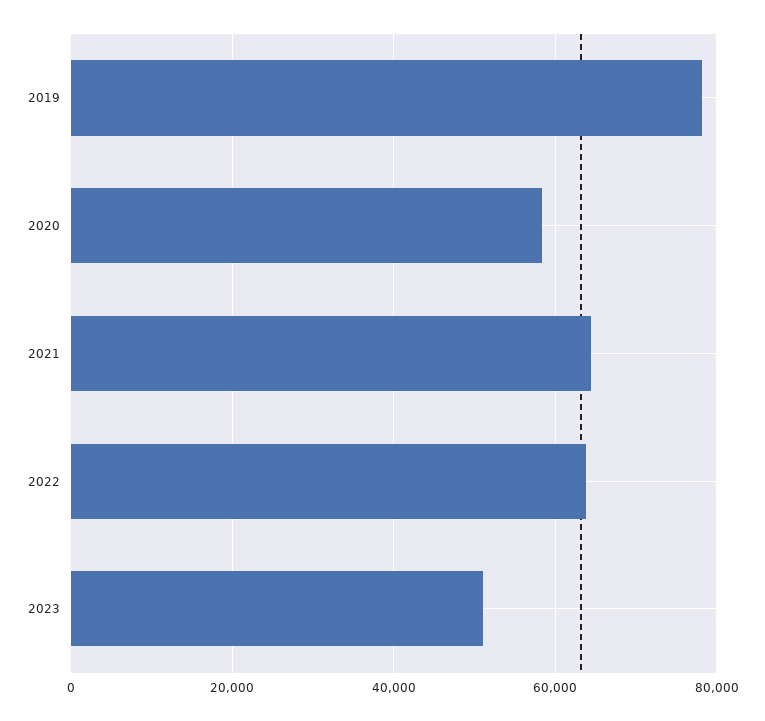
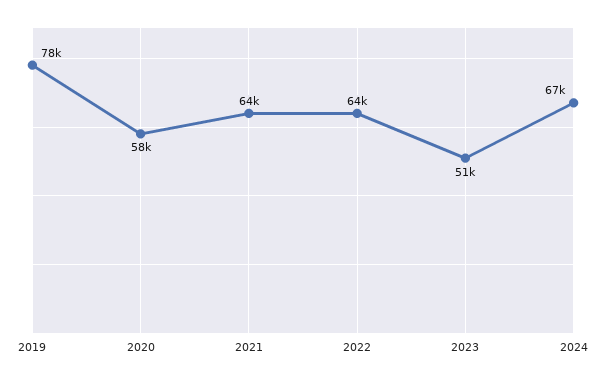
2024: none -> 67000

